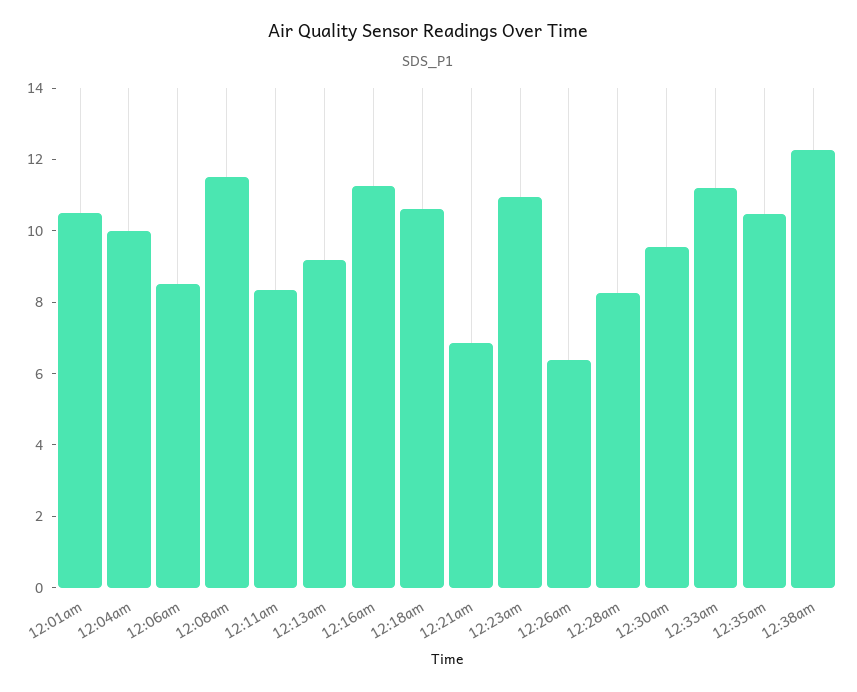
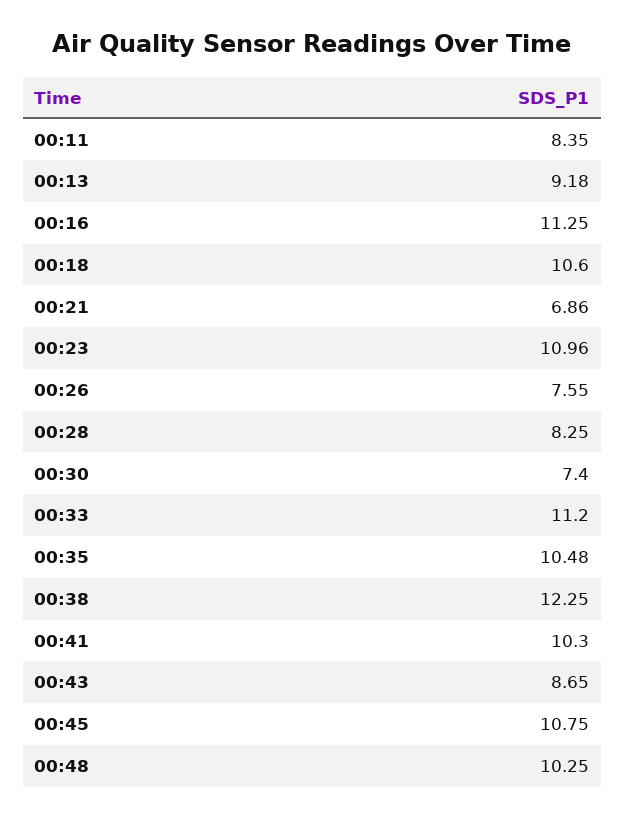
12:01am: 10.5 -> none
12:04am: 10 -> none
12:06am: 8.5 -> none
12:08am: 11.5 -> none
12:26am: 6.5 -> 7.55
12:30am: 9.5 -> 7.4
00:41: none -> 10.3
00:43: none -> 8.65
00:45: none -> 10.75
00:48: none -> 10.25

